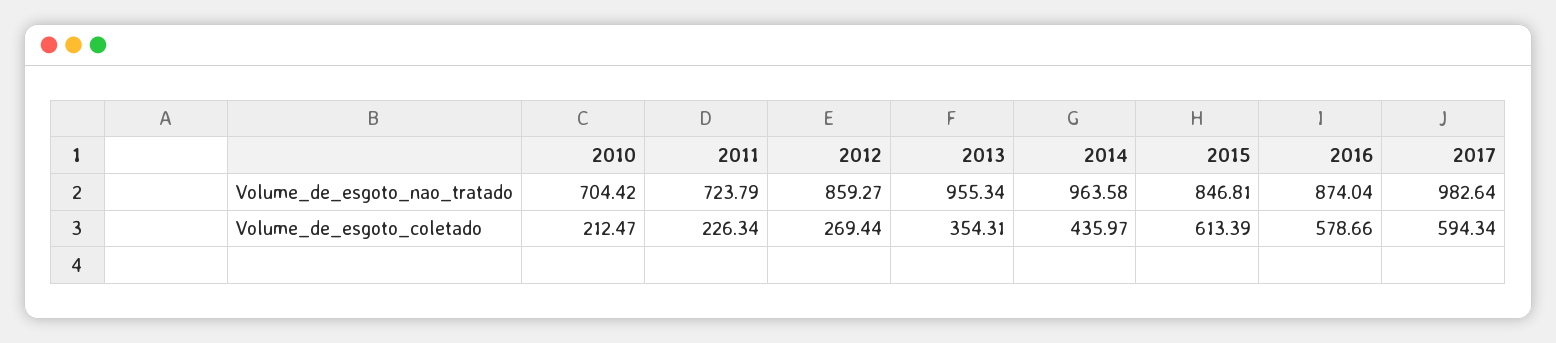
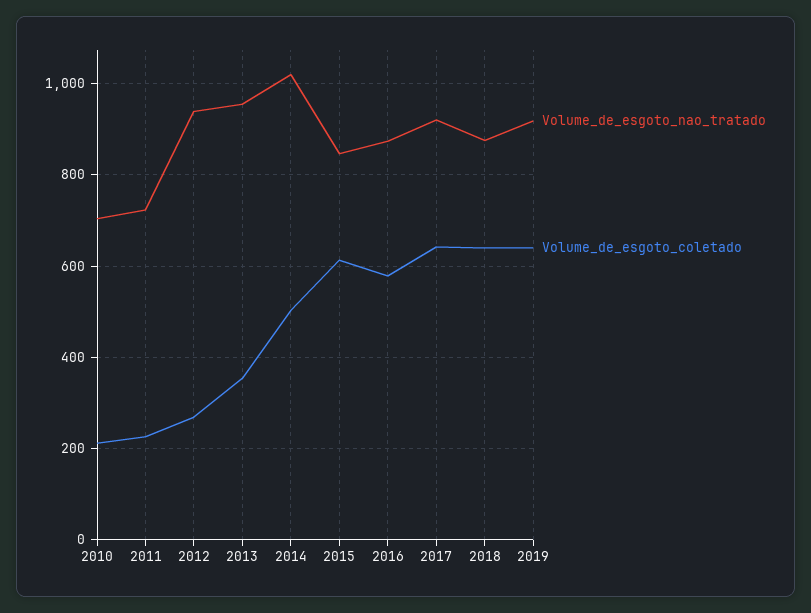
Volume_de_esgoto_nao_tratado, 2012: 859.27 -> 940
Volume_de_esgoto_nao_tratado, 2014: 963.58 -> 1020
Volume_de_esgoto_nao_tratado, 2017: 982.64 -> 920
Volume_de_esgoto_coletado, 2014: 435.97 -> 500
Volume_de_esgoto_coletado, 2017: 594.34 -> 640
Volume_de_esgoto_nao_tratado, 2018: none -> 880
Volume_de_esgoto_coletado, 2018: none -> 640
Volume_de_esgoto_nao_tratado, 2019: none -> 920
Volume_de_esgoto_coletado, 2019: none -> 640

